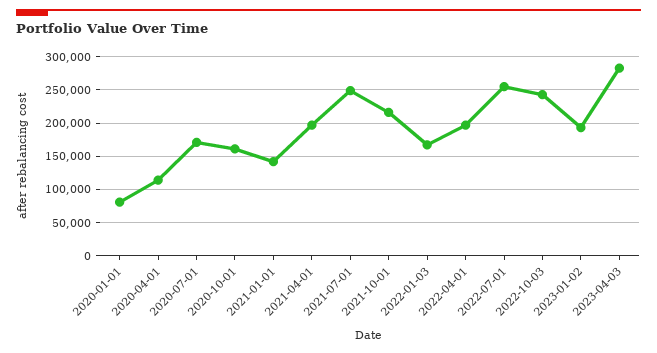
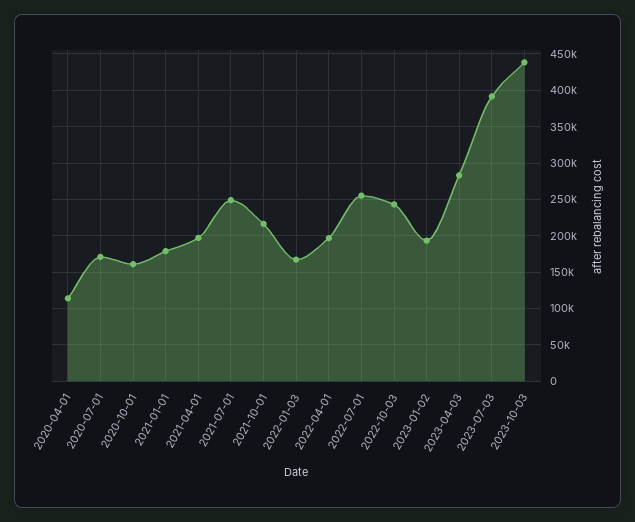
2020-01-01: 80000 -> none
2021-01-01: 140000 -> 180000
2023-07-03: none -> 390000
2023-10-03: none -> 440000

